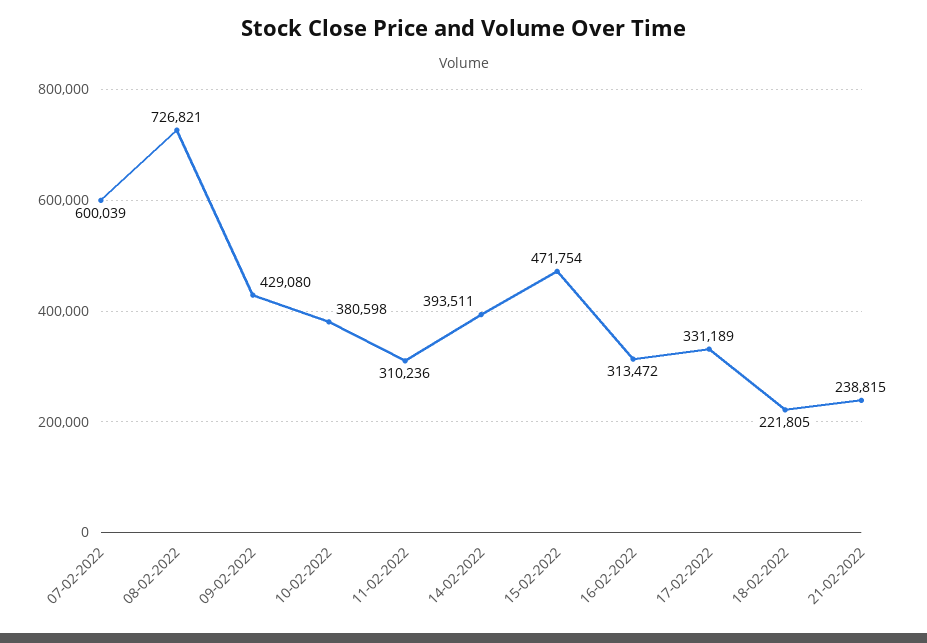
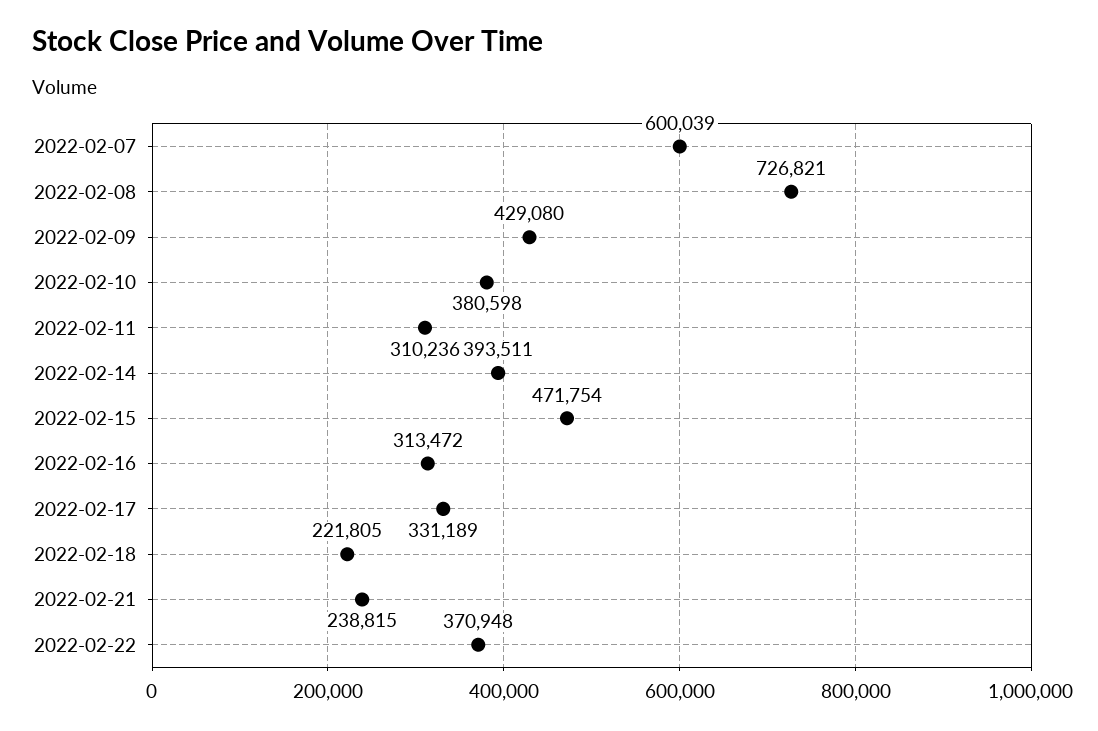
2022-02-22: none -> 370948

